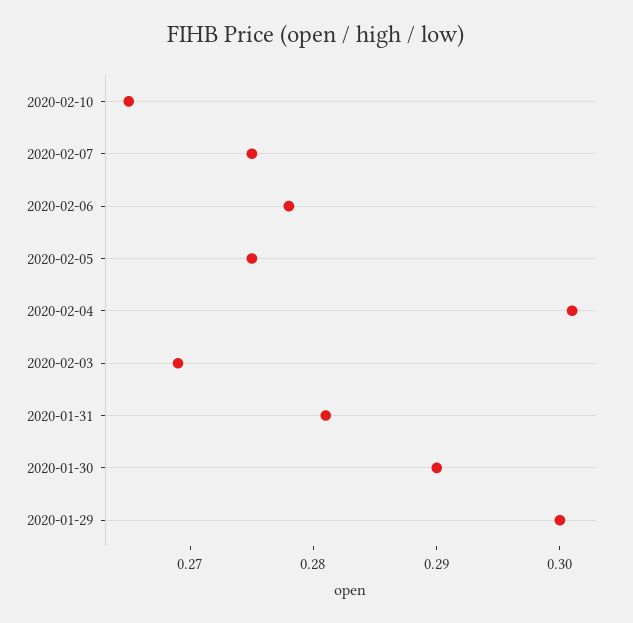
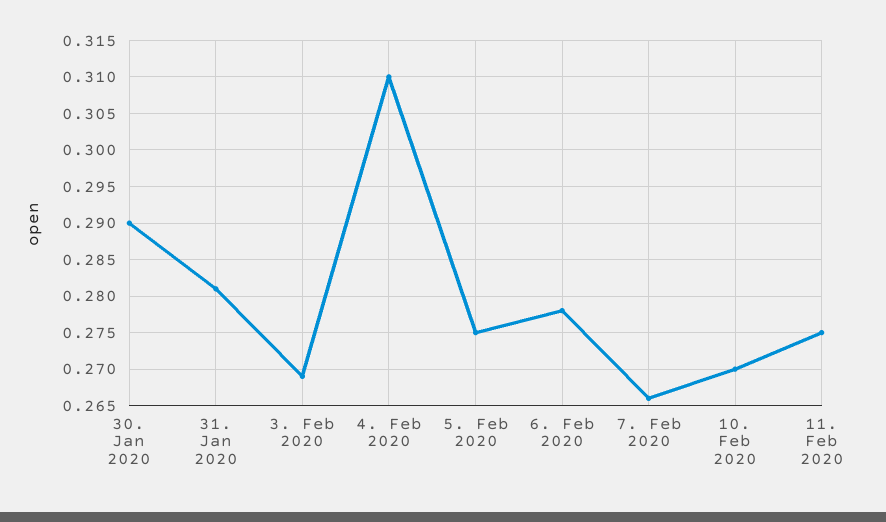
2020-02-10: 0.265 -> 0.27
2020-02-07: 0.275 -> 0.266
2020-02-04: 0.301 -> 0.31
2020-01-29: 0.3 -> none
11. Feb 2020: none -> 0.275

